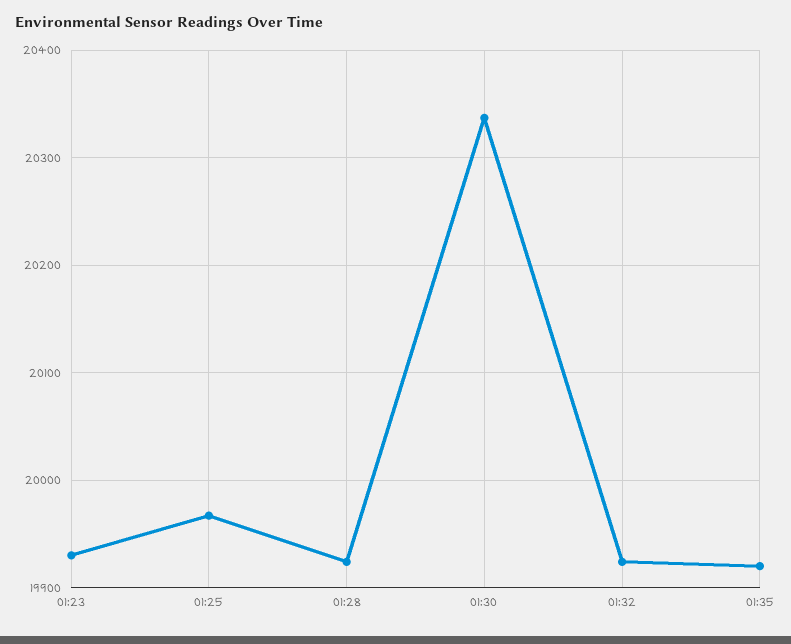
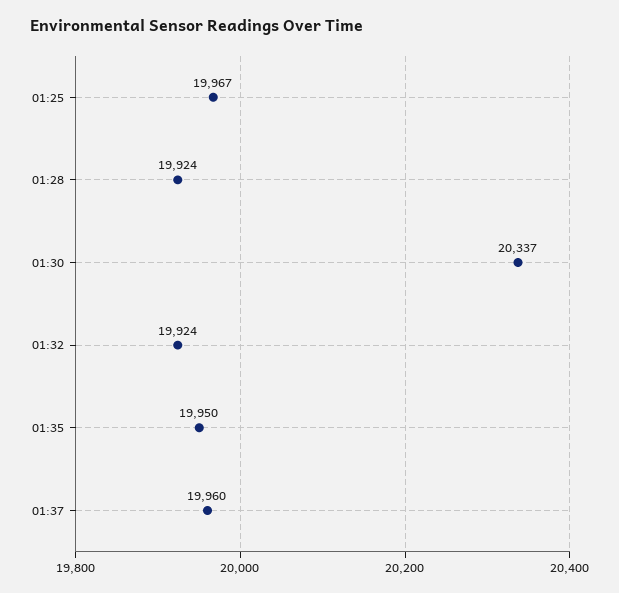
01:23: 19930 -> none
01:35: 19920 -> 19950
01:37: none -> 19960

